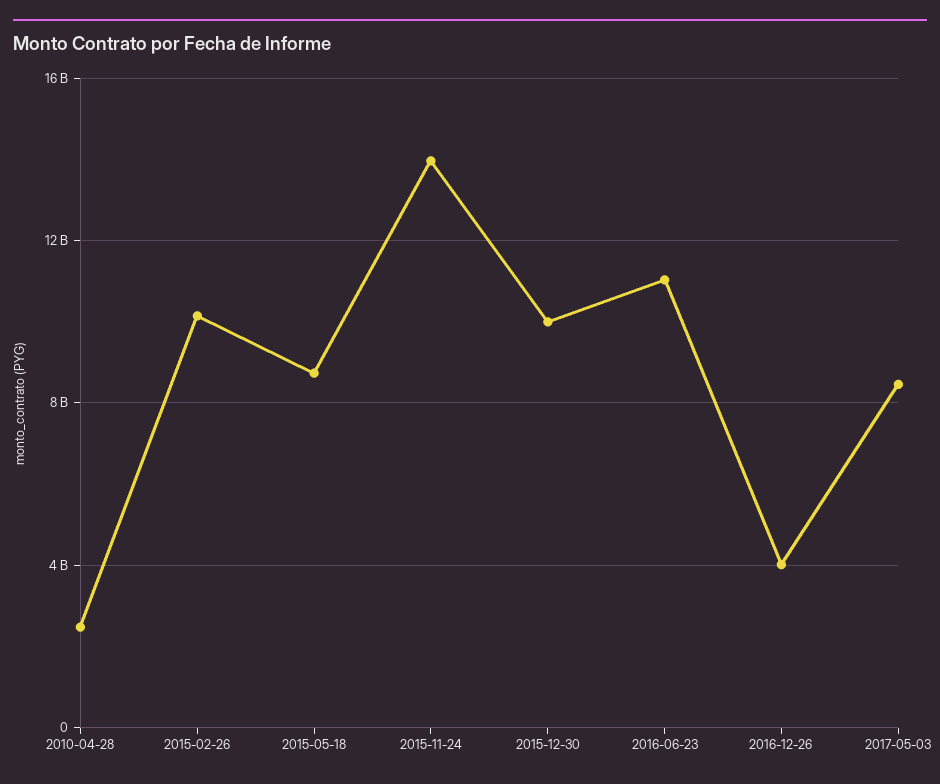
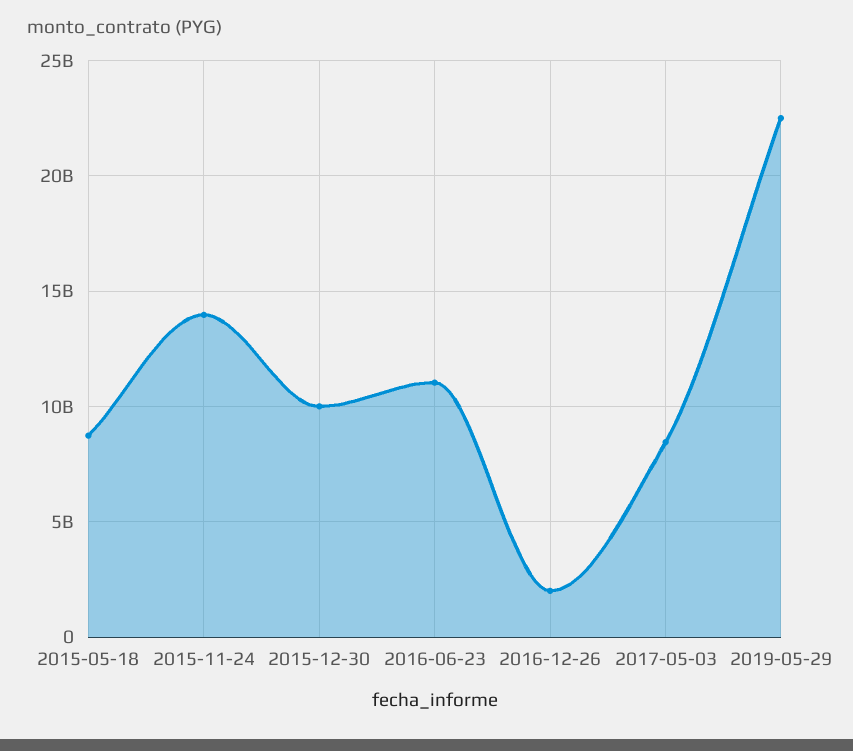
2010-04-28: 2500000000 -> none
2015-02-26: 10000000000 -> none
2016-12-26: 4000000000 -> 2000000000
2019-05-29: none -> 22500000000

